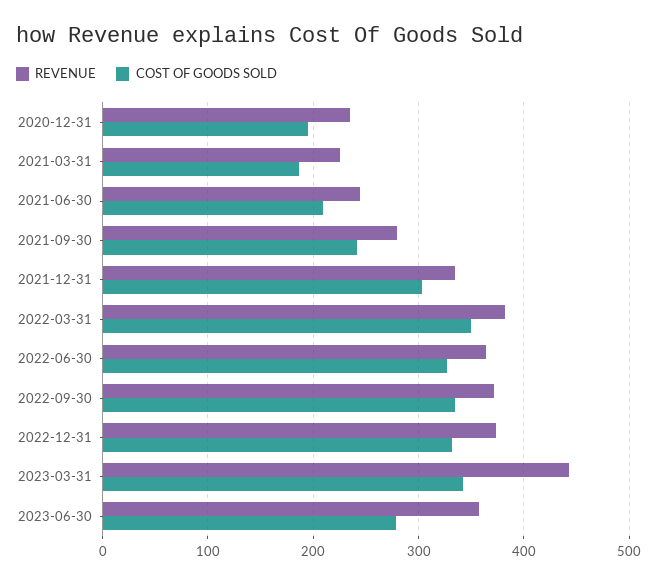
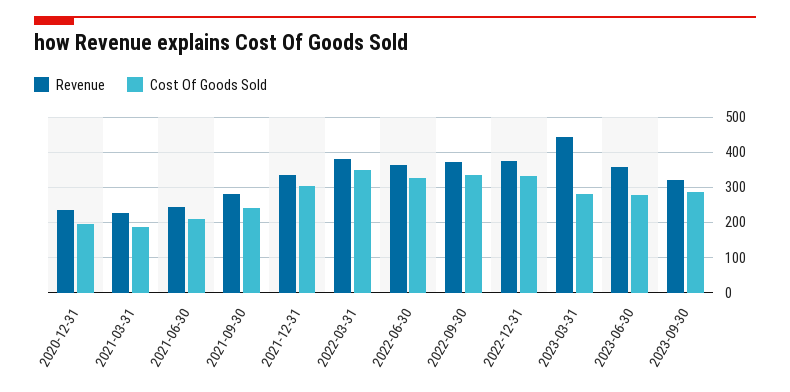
COST OF GOODS SOLD, 2023-03-31: 340 -> 280
REVENUE, 2023-09-30: none -> 320
COST OF GOODS SOLD, 2023-09-30: none -> 280

